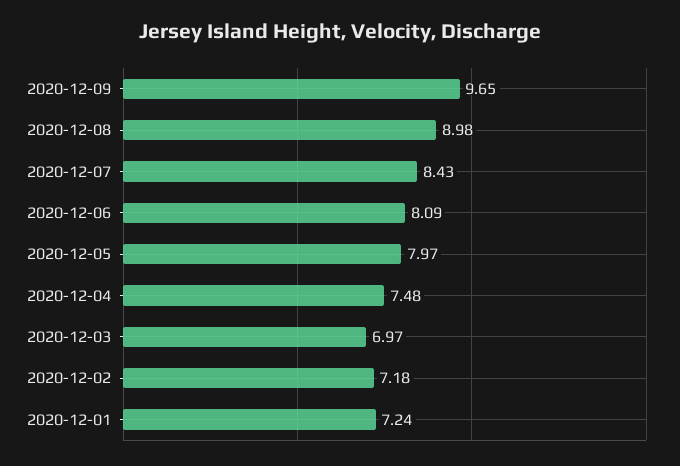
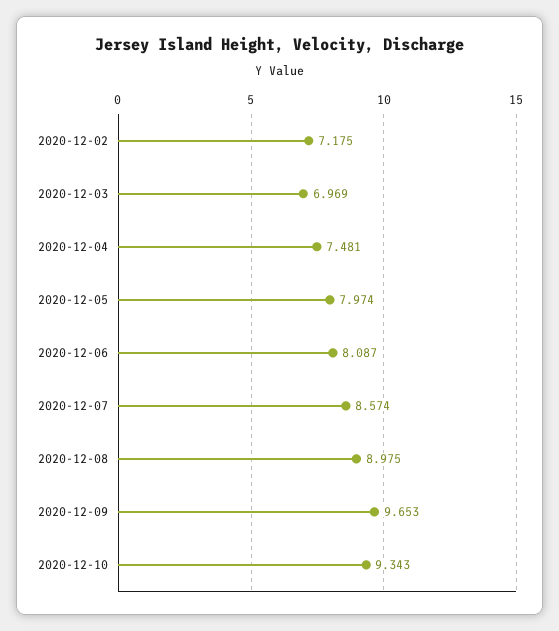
2020-12-07: 8.43 -> 8.574
2020-12-01: 7.24 -> none
2020-12-10: none -> 9.343

